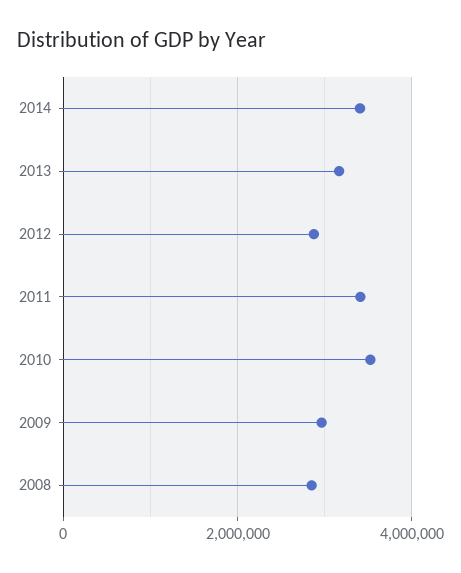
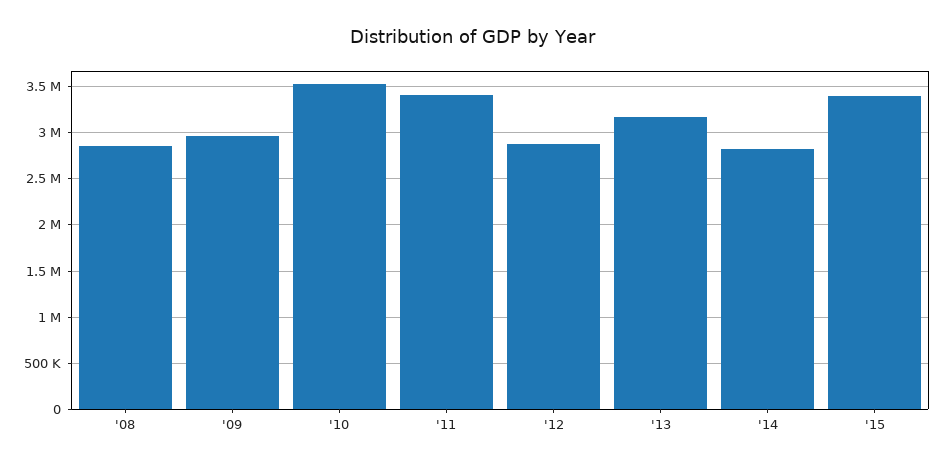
2014: 3400000 -> 2800000
'15: none -> 3400000

